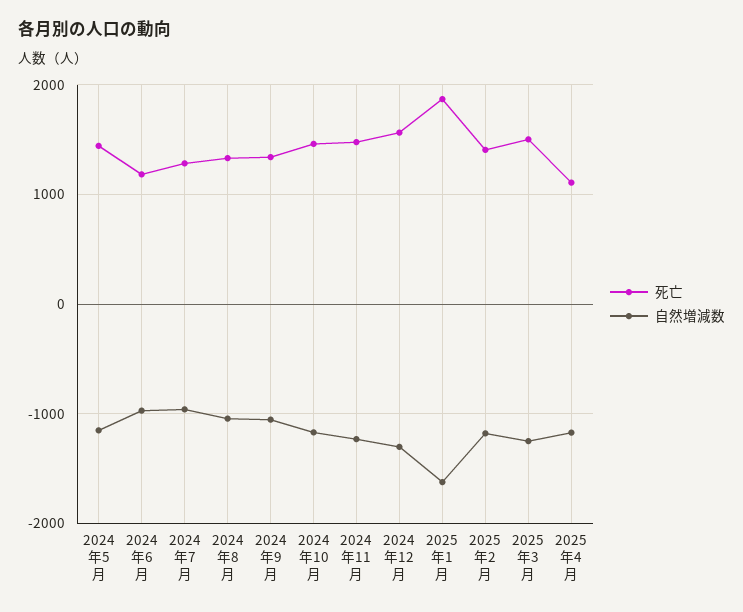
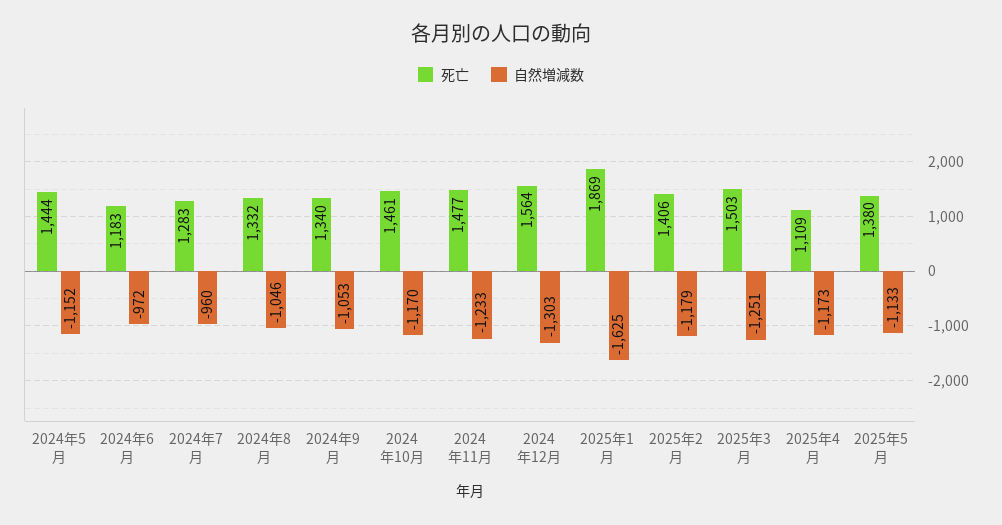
死亡, 2025年5月: none -> 1380
自然増減数, 2025年5月: none -> -1133

